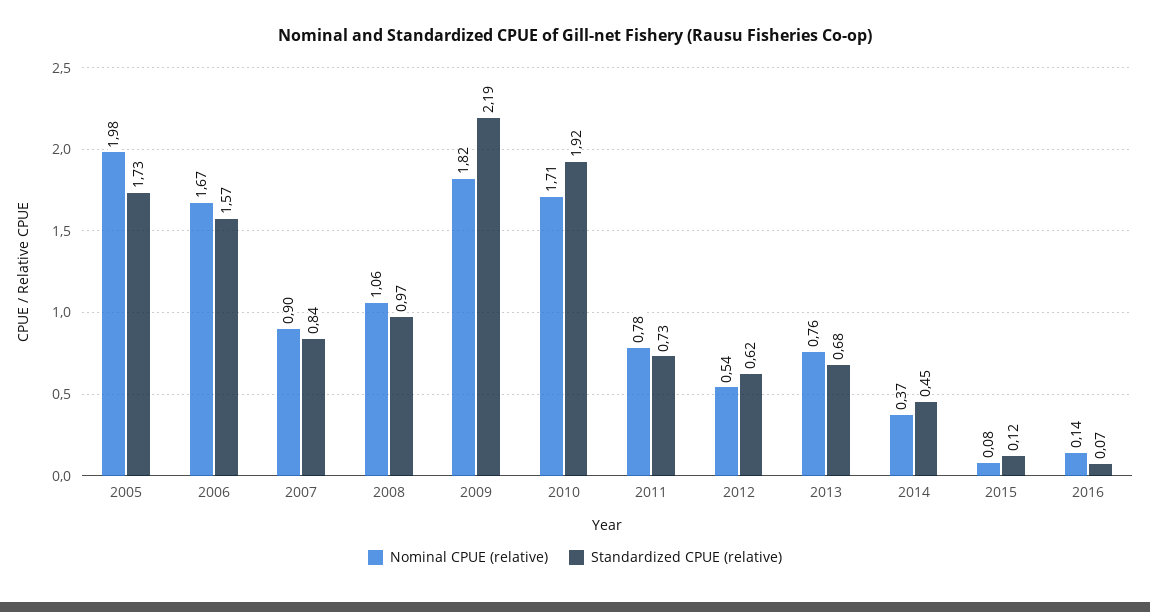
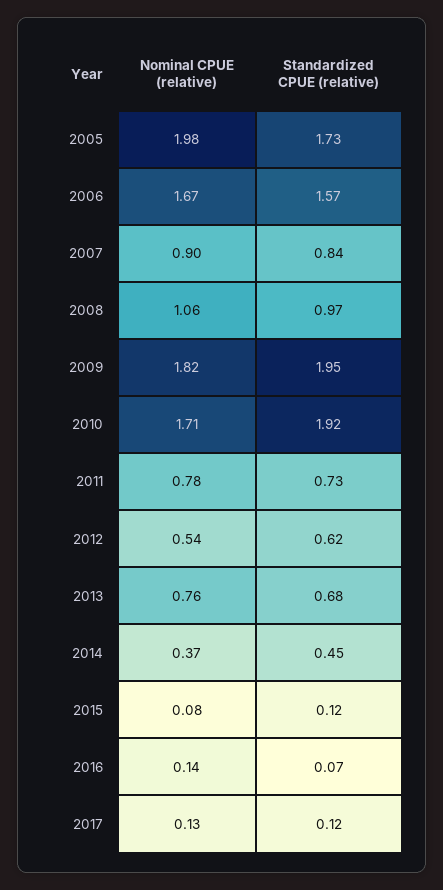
Standardized CPUE (relative), 2009: 2.19 -> 1.95
Nominal CPUE (relative), 2017: none -> 0.13
Standardized CPUE (relative), 2017: none -> 0.12

